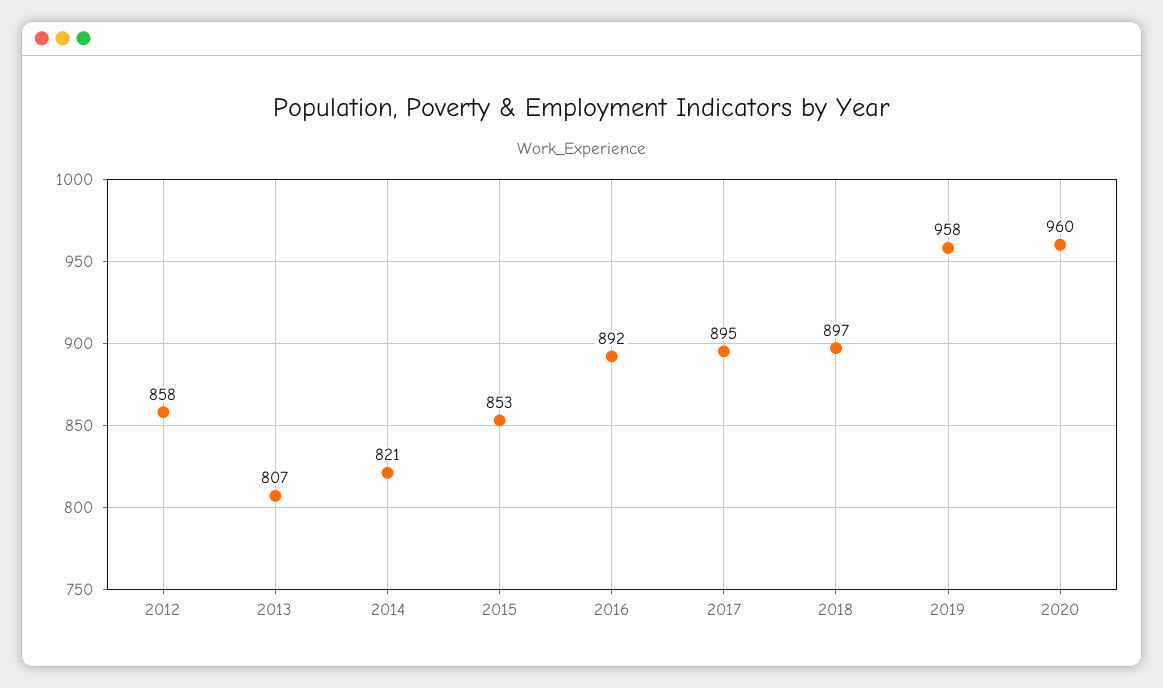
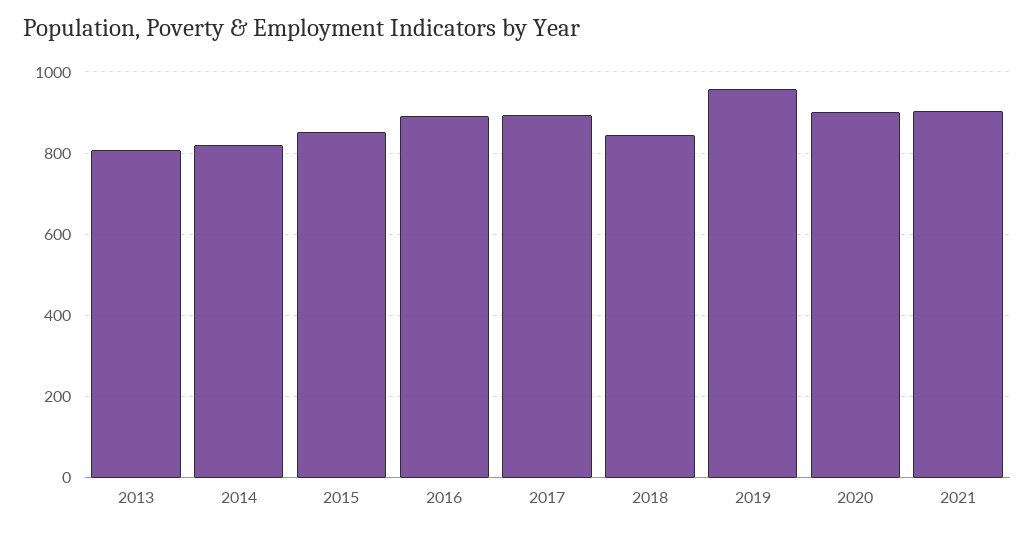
2012: 858 -> none
2018: 897 -> 840
2020: 960 -> 900
2021: none -> 900

